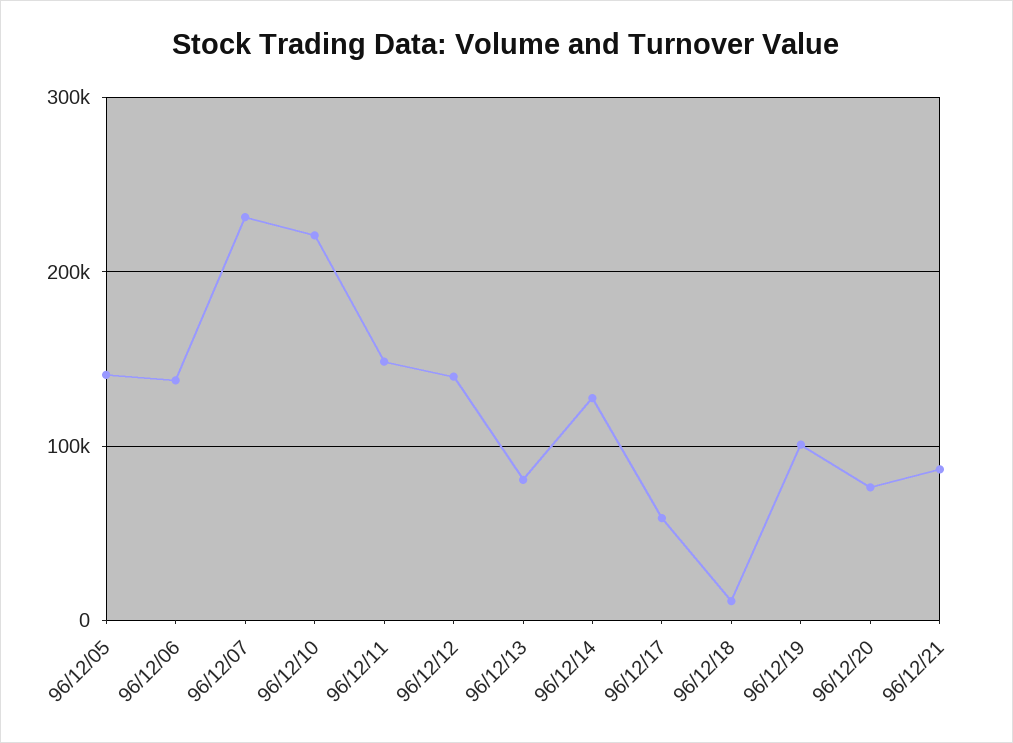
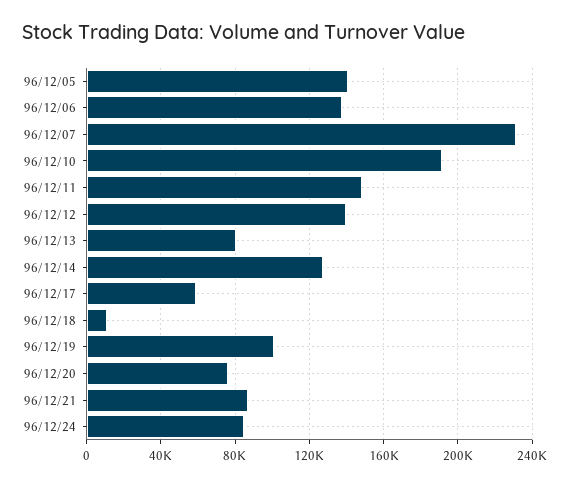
96/12/10: 220000 -> 190000
96/12/24: none -> 85000

